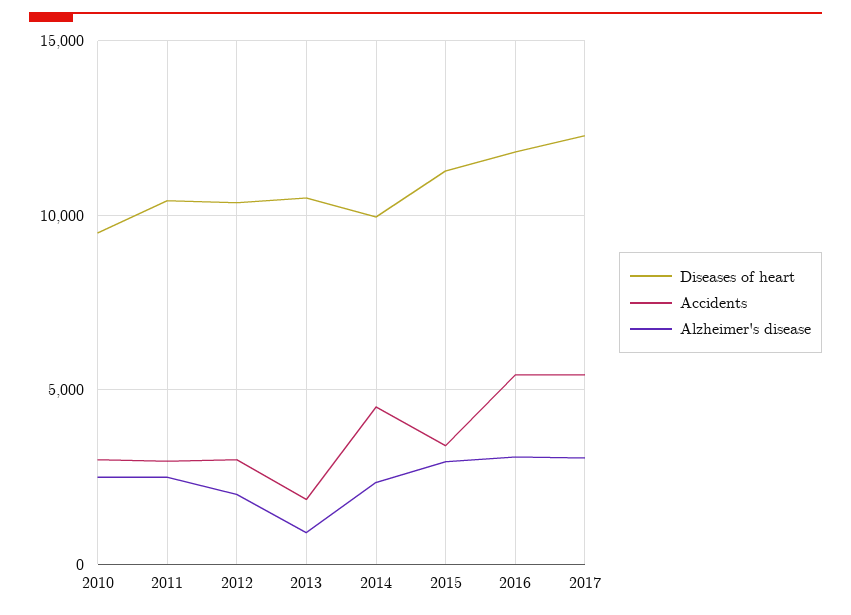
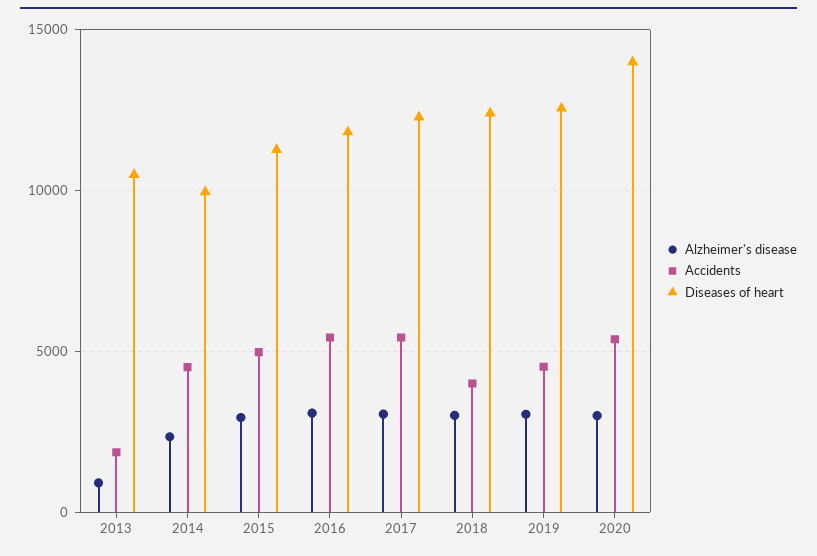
Diseases of heart, 2010: 9500 -> none
Accidents, 2010: 3000 -> none
Alzheimer's disease, 2010: 2500 -> none
Diseases of heart, 2011: 10500 -> none
Accidents, 2011: 3000 -> none
Alzheimer's disease, 2011: 2500 -> none
Diseases of heart, 2012: 10500 -> none
Accidents, 2012: 3000 -> none
Alzheimer's disease, 2012: 2000 -> none
Accidents, 2015: 3500 -> 5000
Alzheimer's disease, 2018: none -> 3000
Accidents, 2018: none -> 4000
Diseases of heart, 2018: none -> 12500
Alzheimer's disease, 2019: none -> 3000
Accidents, 2019: none -> 4500
Diseases of heart, 2019: none -> 12500
Alzheimer's disease, 2020: none -> 3000
Accidents, 2020: none -> 5500
Diseases of heart, 2020: none -> 14000

